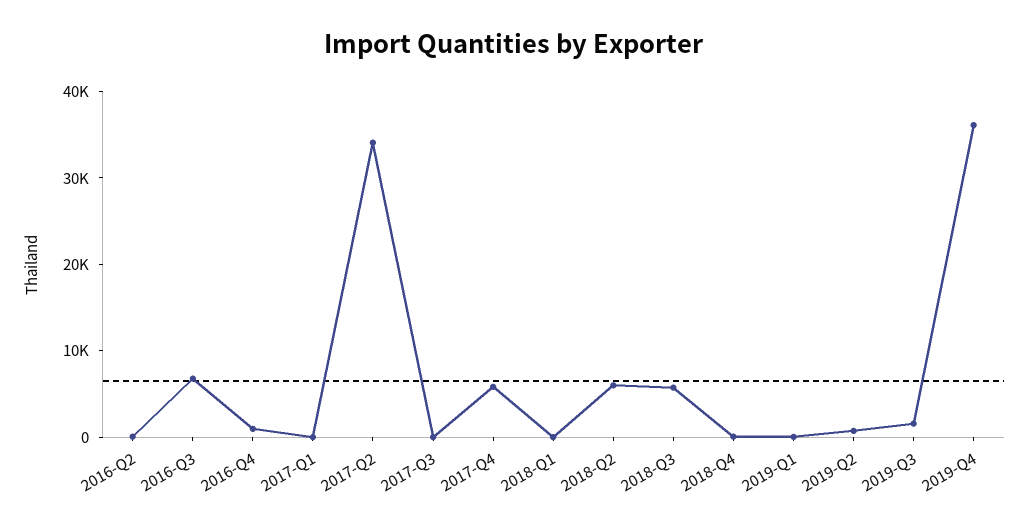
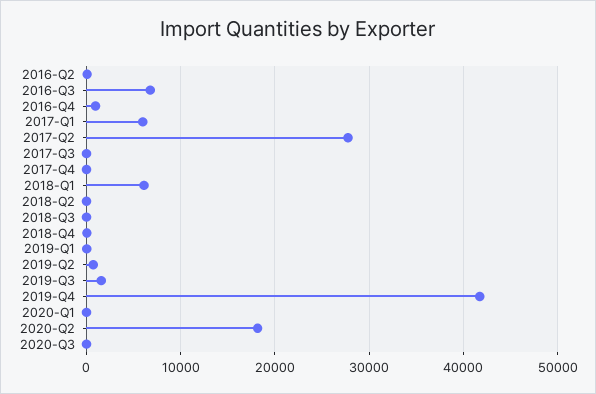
2017-Q1: 0 -> 6000
2017-Q2: 34000 -> 28000
2017-Q4: 6000 -> 0
2018-Q1: 0 -> 6000
2018-Q2: 6000 -> 0
2018-Q3: 6000 -> 0
2019-Q4: 36000 -> 42000
2020-Q1: none -> 0
2020-Q2: none -> 18000
2020-Q3: none -> 0

